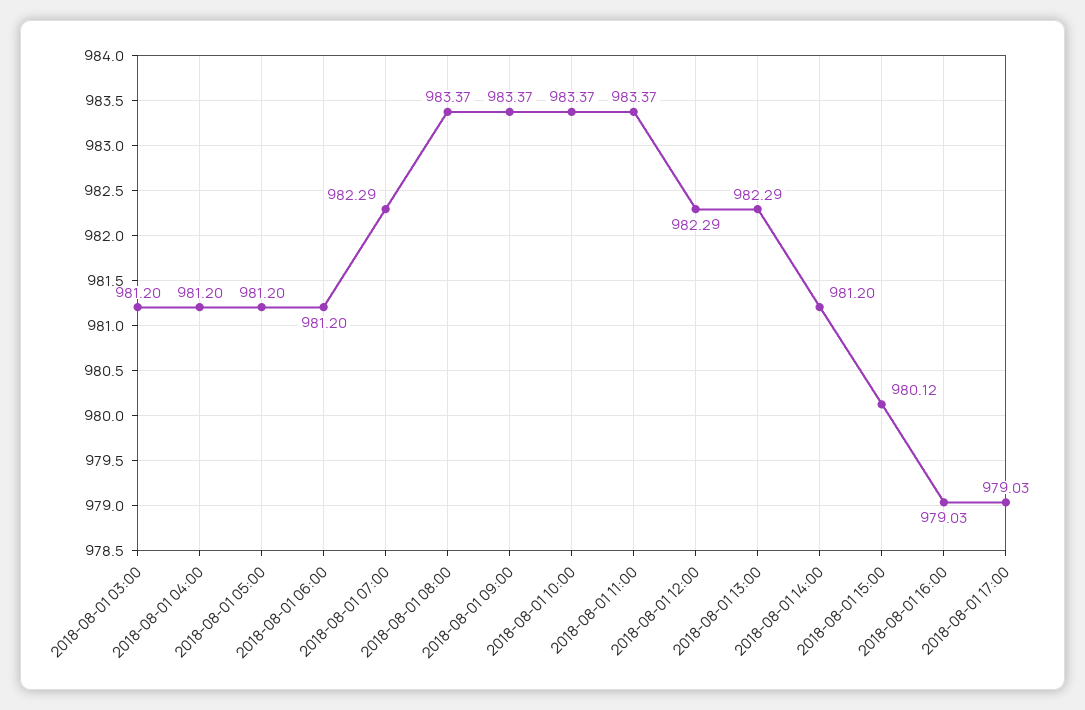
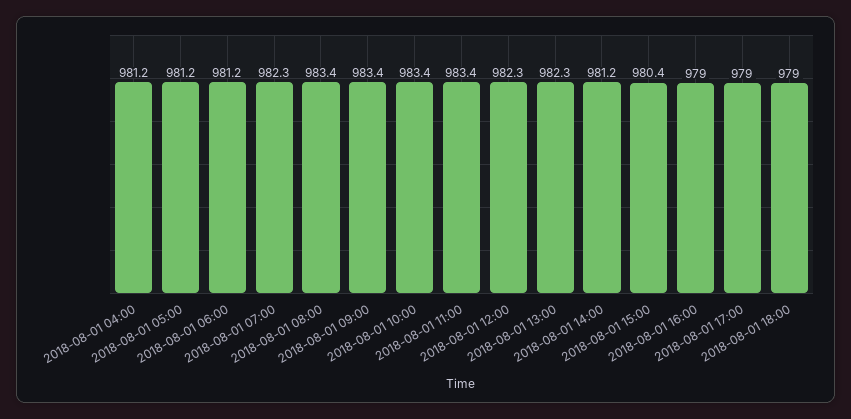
2018-08-01 03:00: 981.2 -> none
2018-08-01 15:00: 980.12 -> 980.4
2018-08-01 18:00: none -> 979

